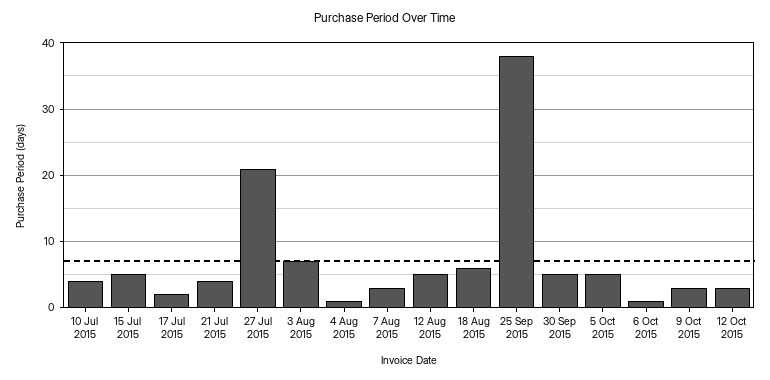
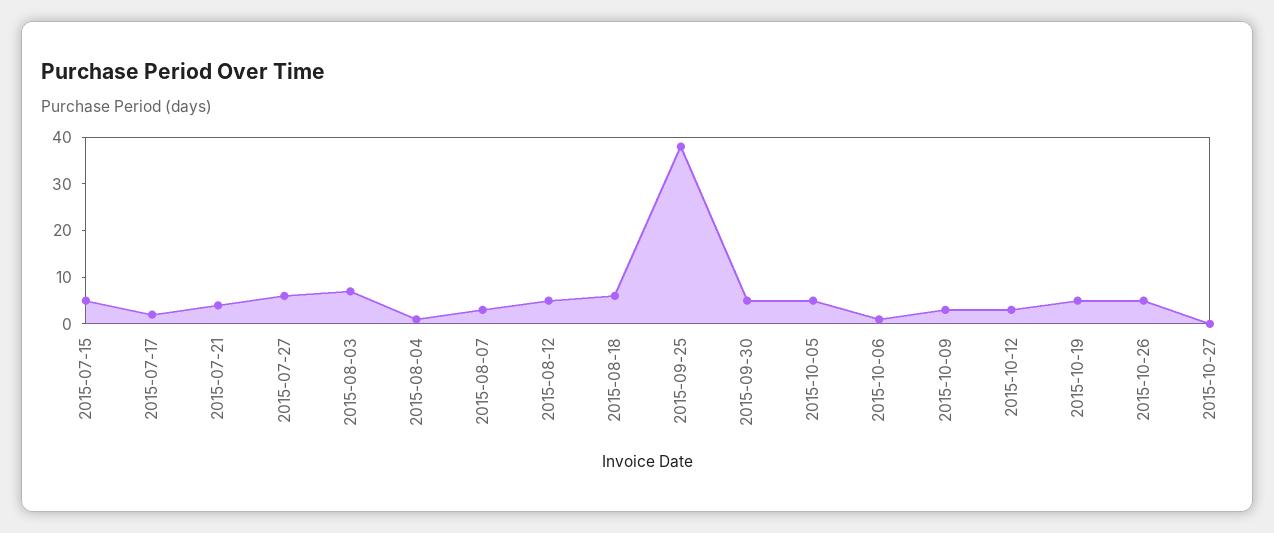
10 Jul 2015: 4 -> none
27 Jul 2015: 21 -> 5
2015-10-19: none -> 5
2015-10-26: none -> 5
2015-10-27: none -> 0

